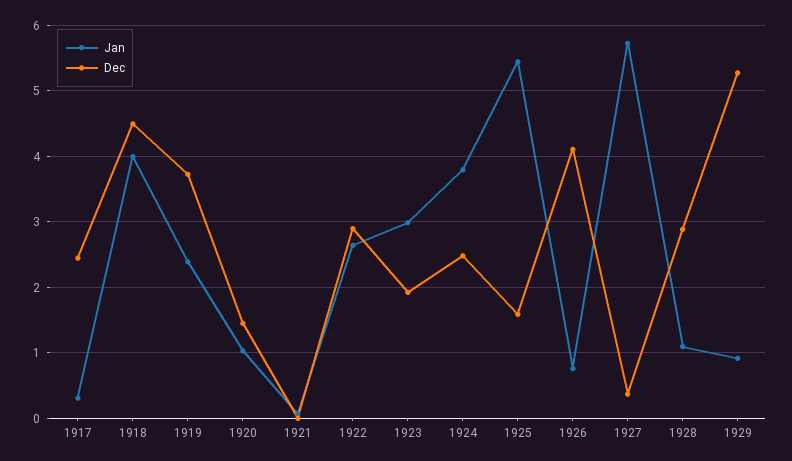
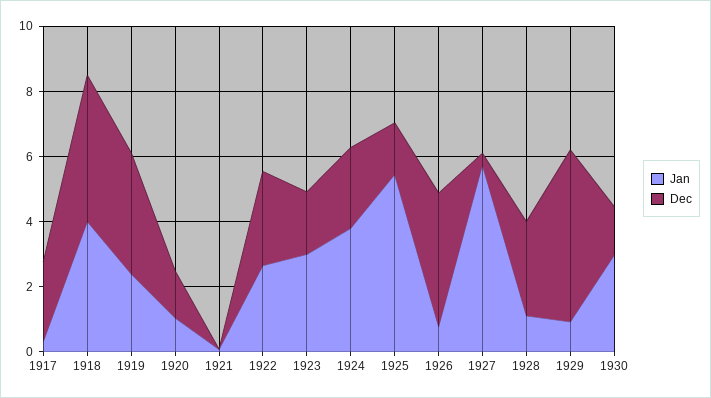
Jan, 1930: none -> 3
Dec, 1930: none -> 1.5

